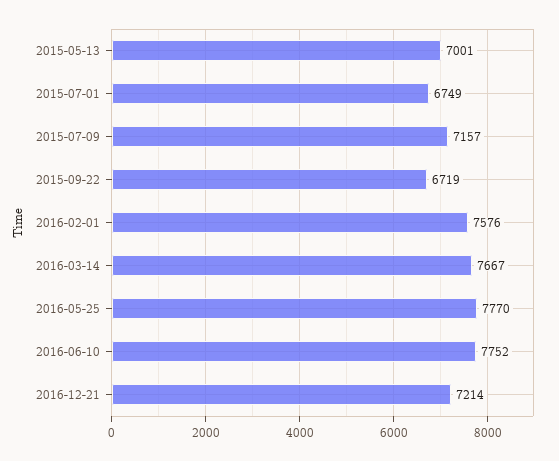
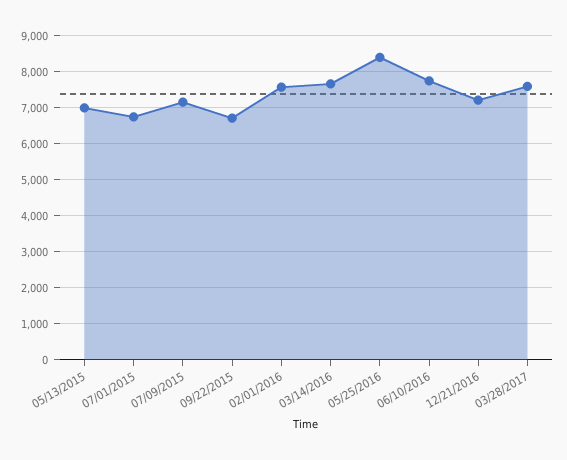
2016-05-25: 7770 -> 8400
03/28/2017: none -> 7600

